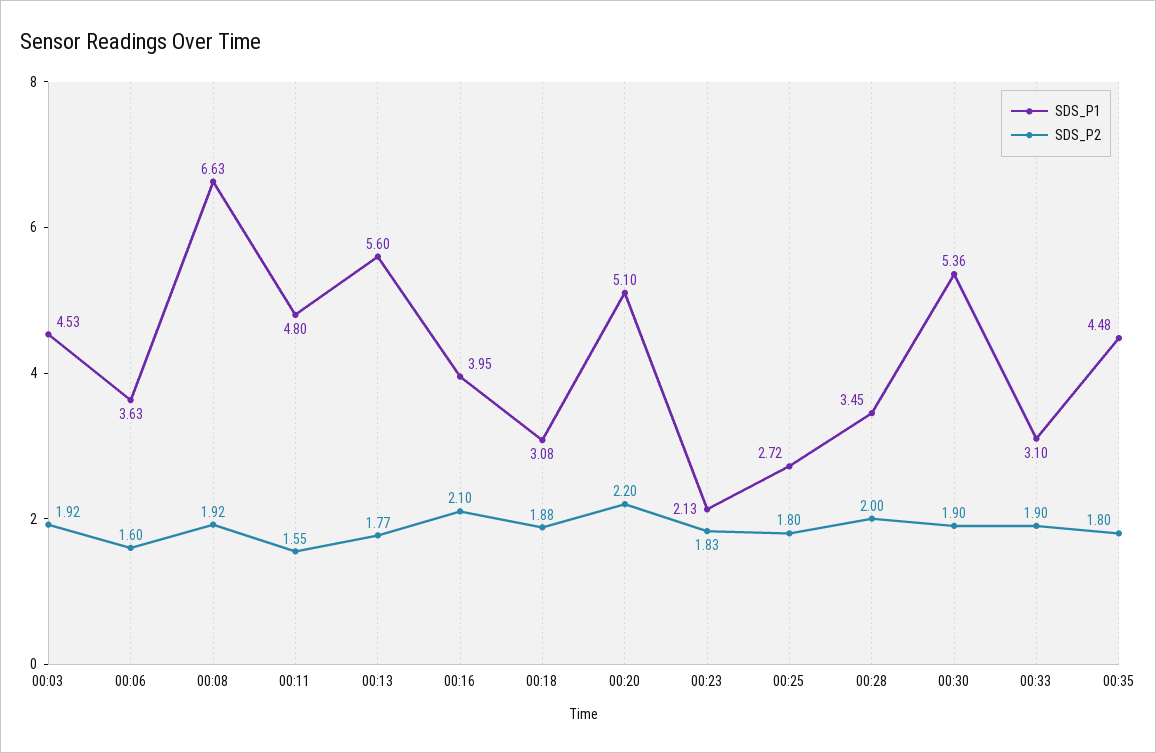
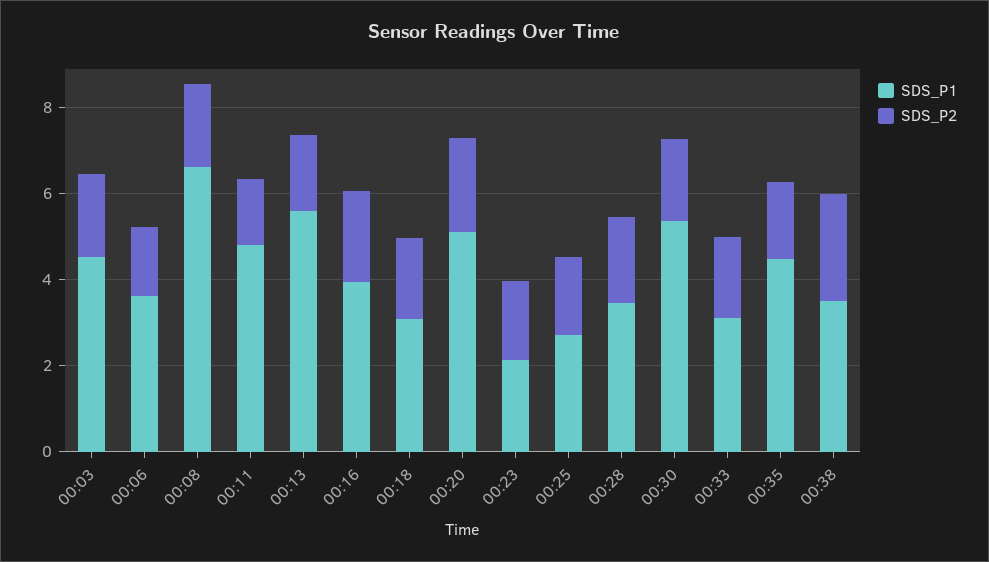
SDS_P1, 00:38: none -> 3.5
SDS_P2, 00:38: none -> 2.5

